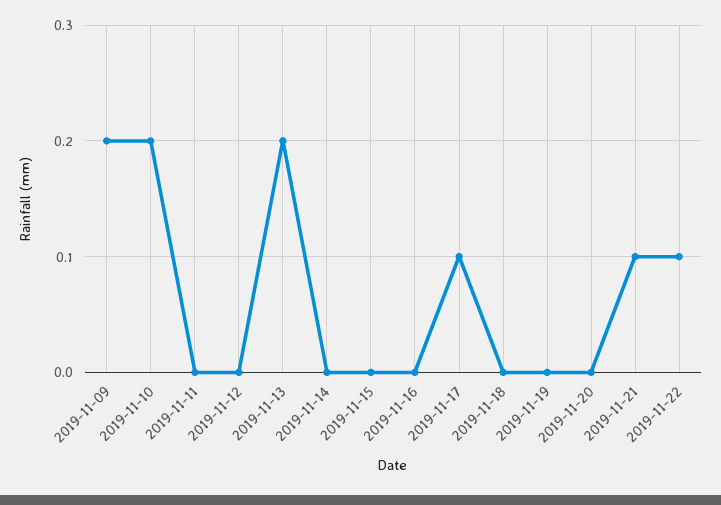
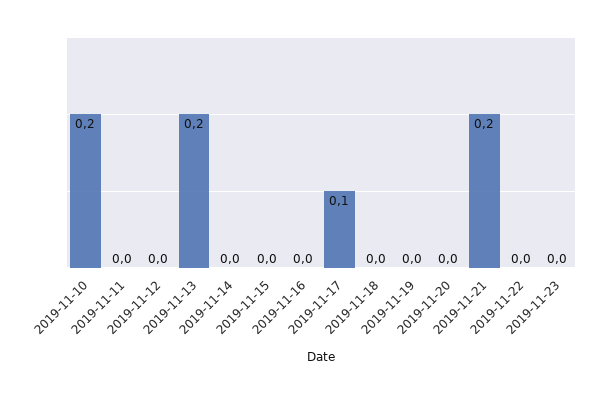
2019-11-09: 0.2 -> none
2019-11-21: 0.1 -> 0.2
2019-11-22: 0.1 -> 0
2019-11-23: none -> 0

